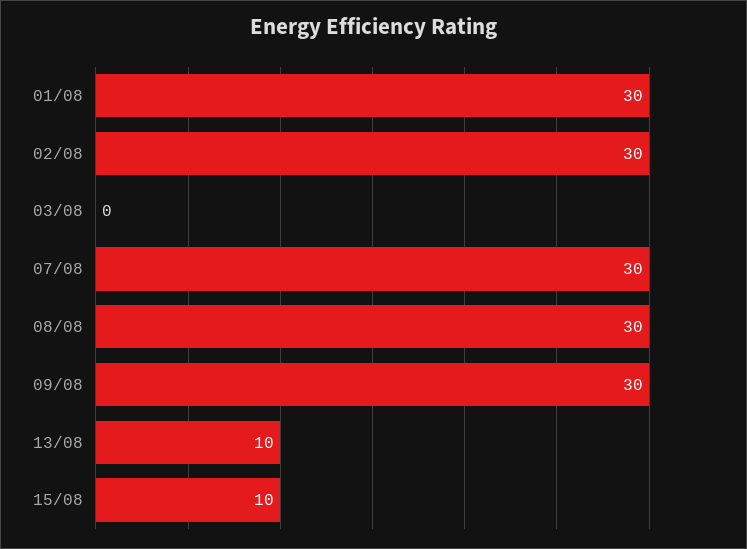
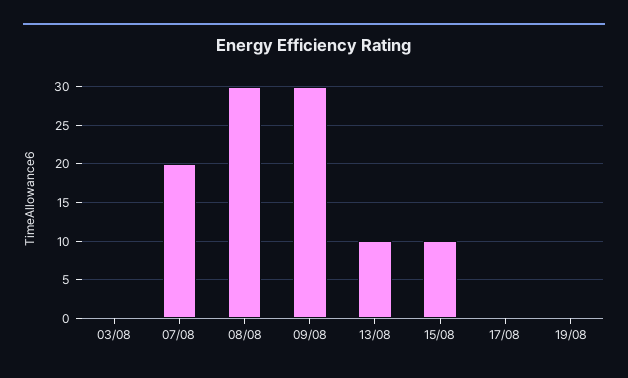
01/08: 30 -> none
02/08: 30 -> none
07/08: 30 -> 20
17/08: none -> 0
19/08: none -> 0

